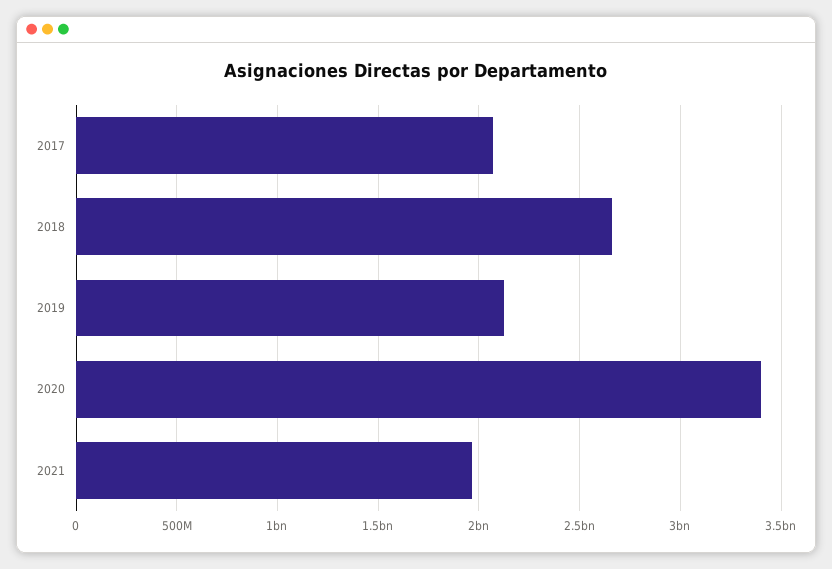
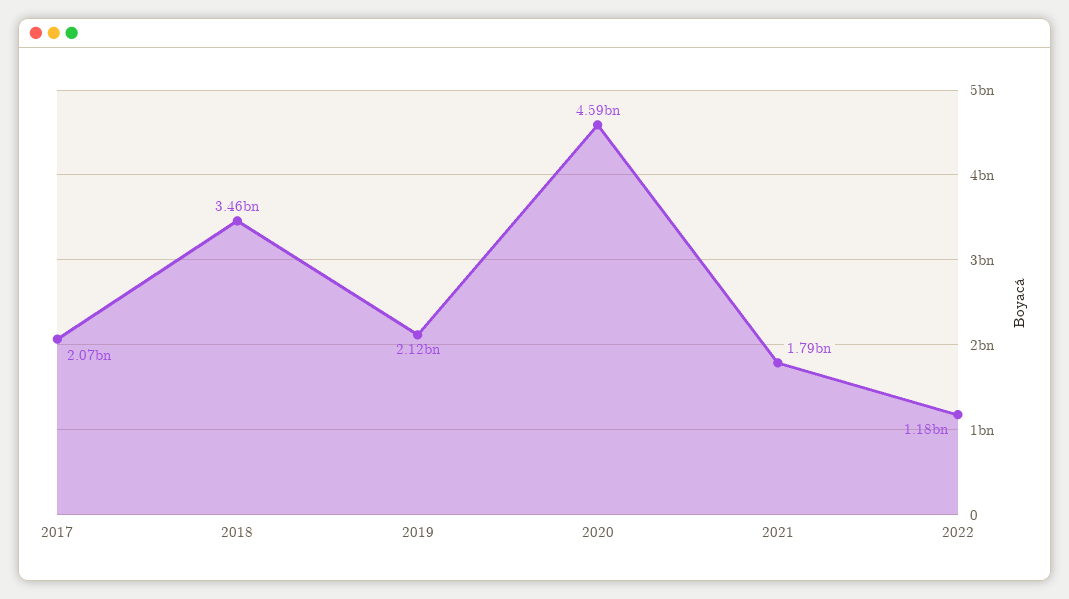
2018: 2650000000 -> 3460000000
2020: 3400000000 -> 4590000000
2021: 1950000000 -> 1790000000
2022: none -> 1180000000

